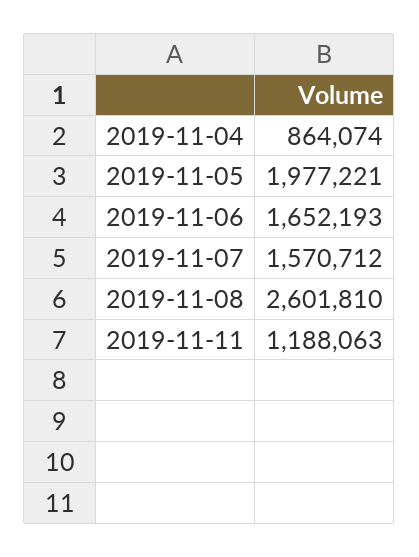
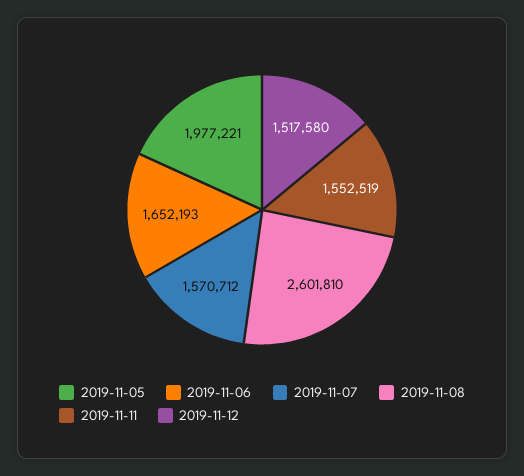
2019-11-04: 864074 -> none
2019-11-11: 1188063 -> 1552519
2019-11-12: none -> 1517580

